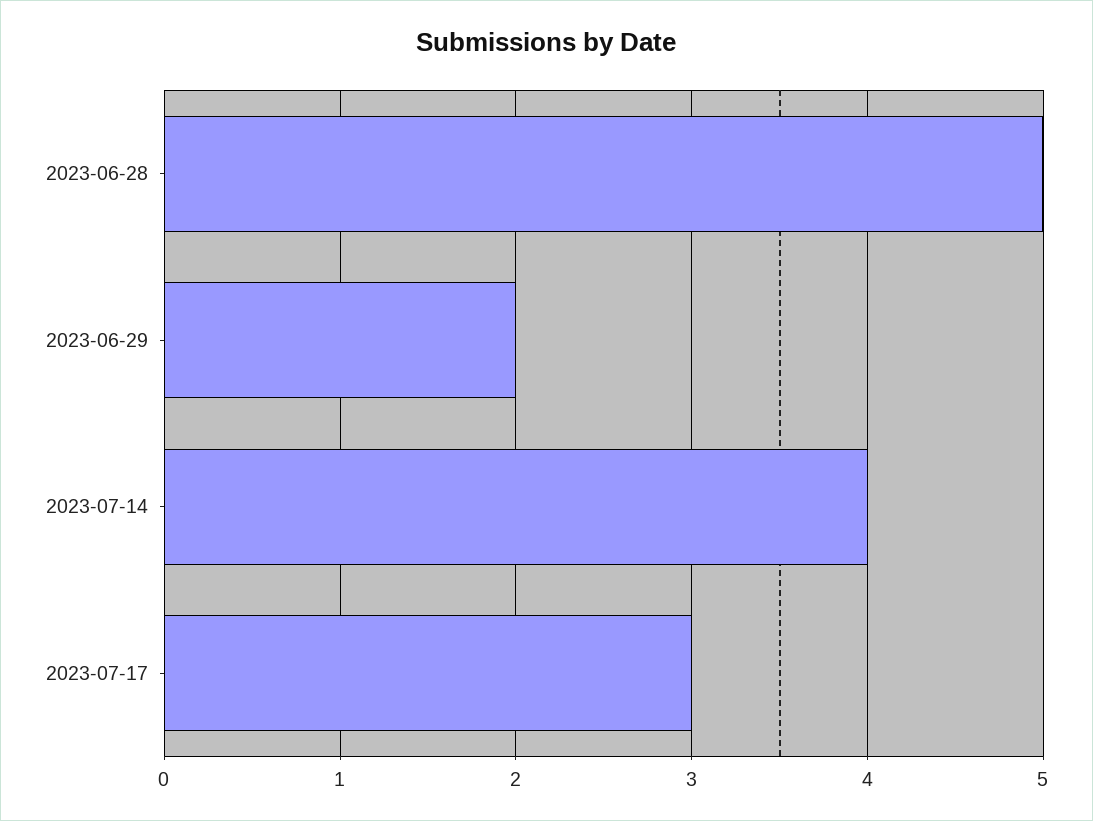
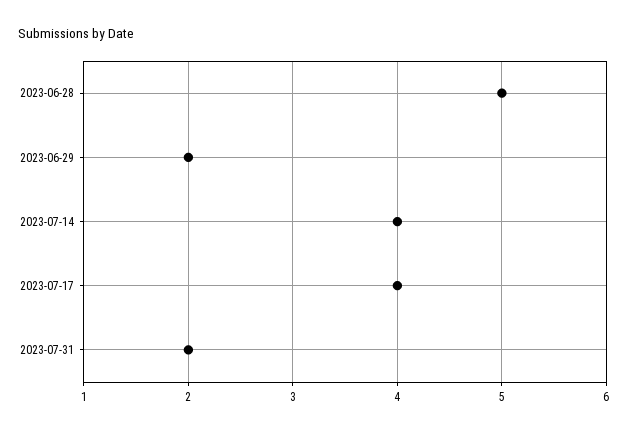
2023-07-17: 3 -> 4
2023-07-31: none -> 2

